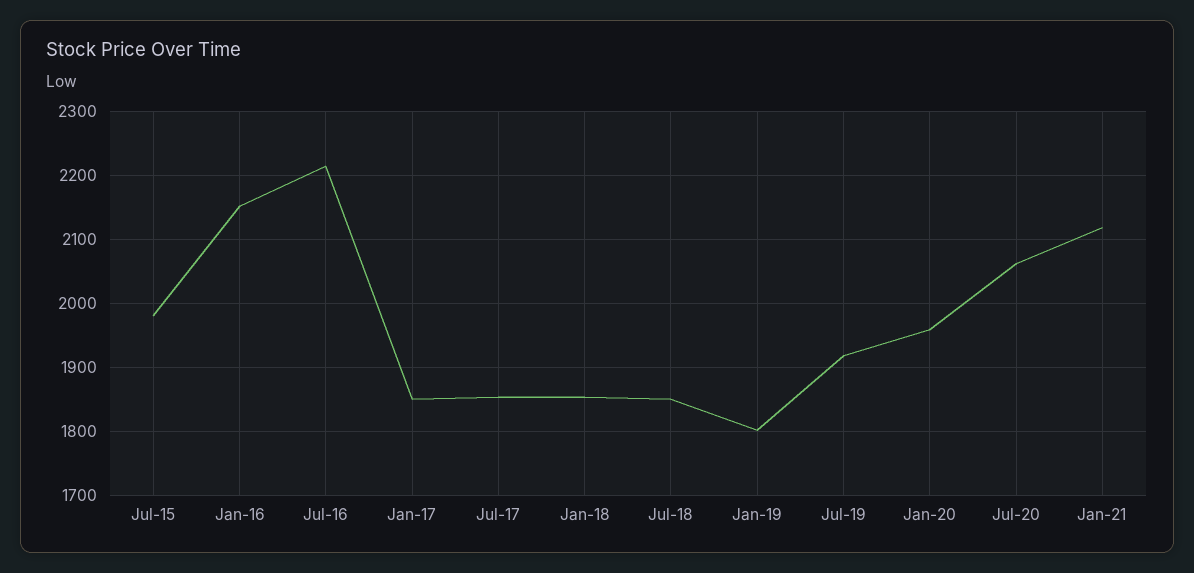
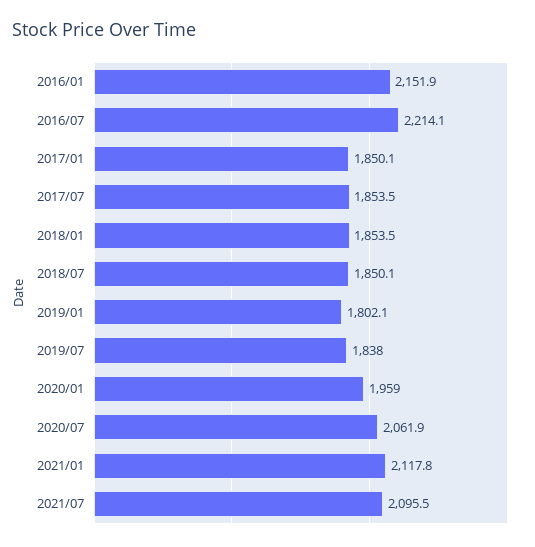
Jul-15: 1980 -> none
Jul-19: 1920 -> 1838
2021/07: none -> 2095.5

